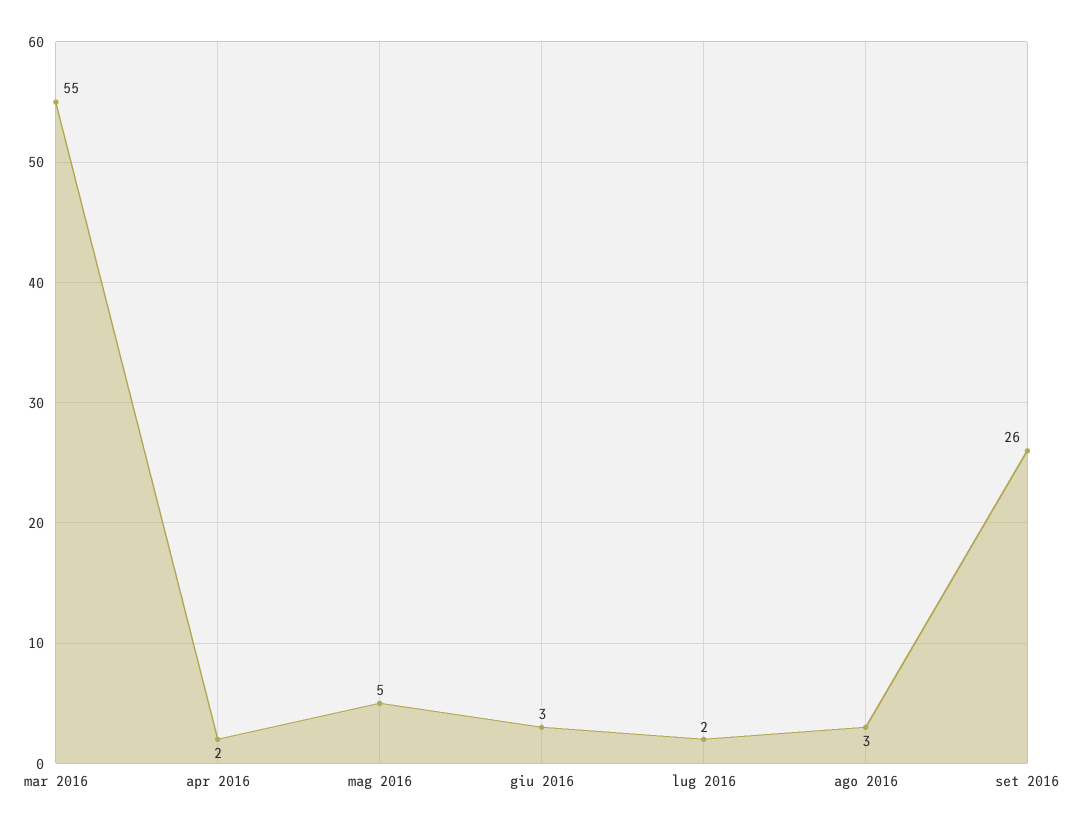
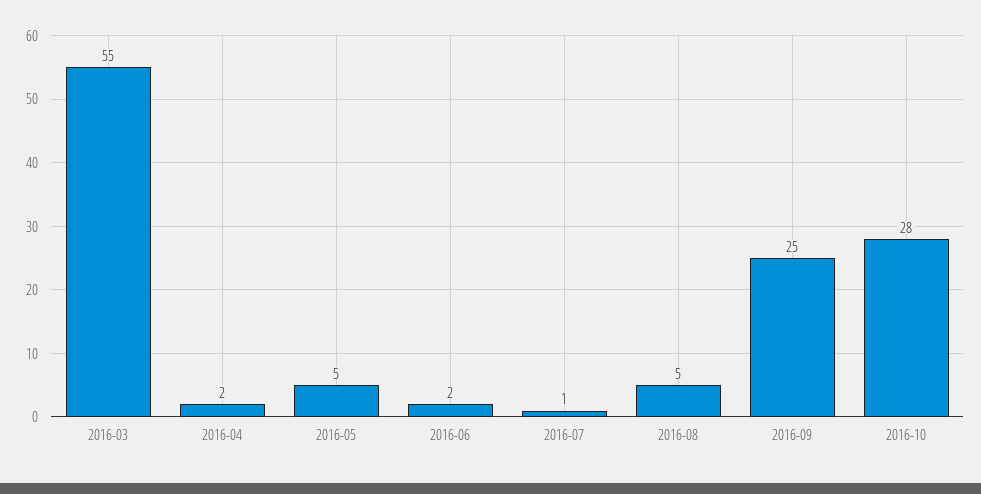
giu 2016: 3 -> 2
lug 2016: 2 -> 1
ago 2016: 3 -> 5
set 2016: 26 -> 25
2016-10: none -> 28

